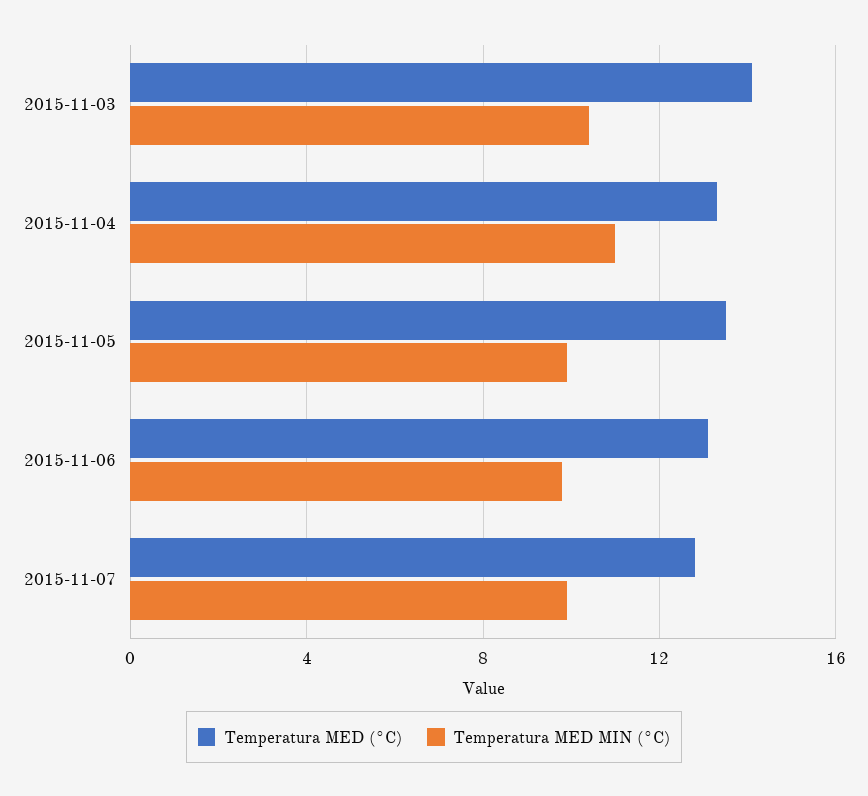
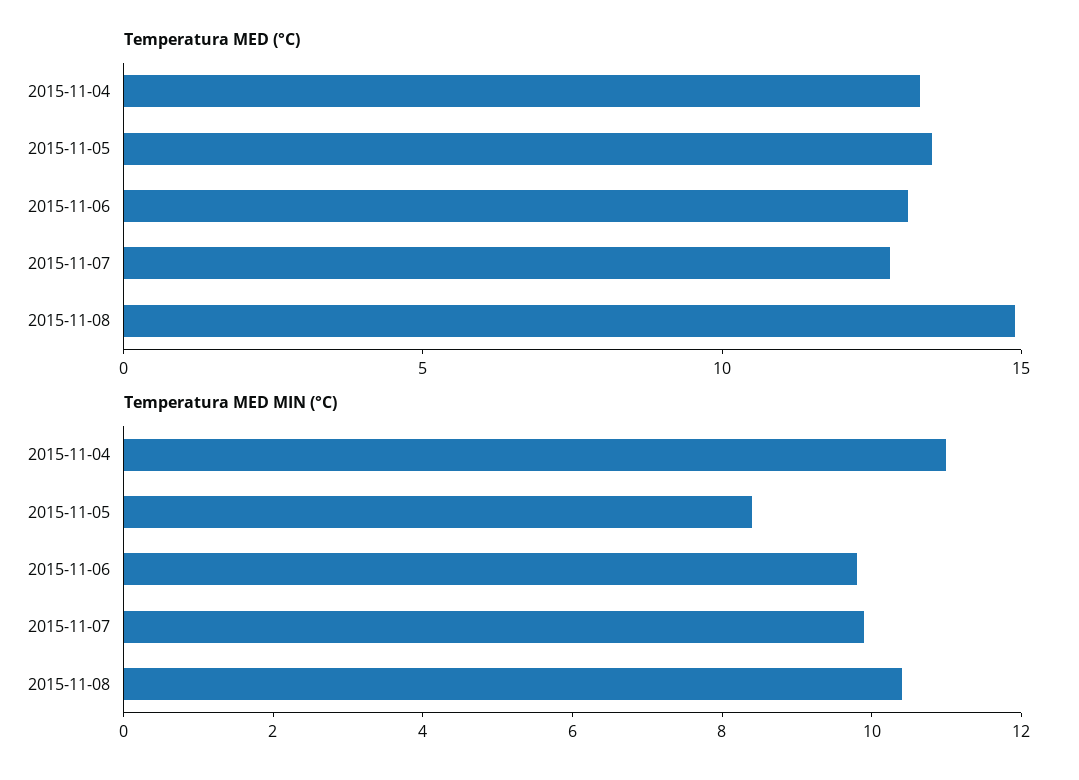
Temperatura MED (°C), 2015-11-03: 14 -> none
Temperatura MED MIN (°C), 2015-11-03: 10.5 -> none
Temperatura MED MIN (°C), 2015-11-05: 10 -> 8.5
Temperatura MED (°C), 2015-11-08: none -> 15
Temperatura MED MIN (°C), 2015-11-08: none -> 10.5

